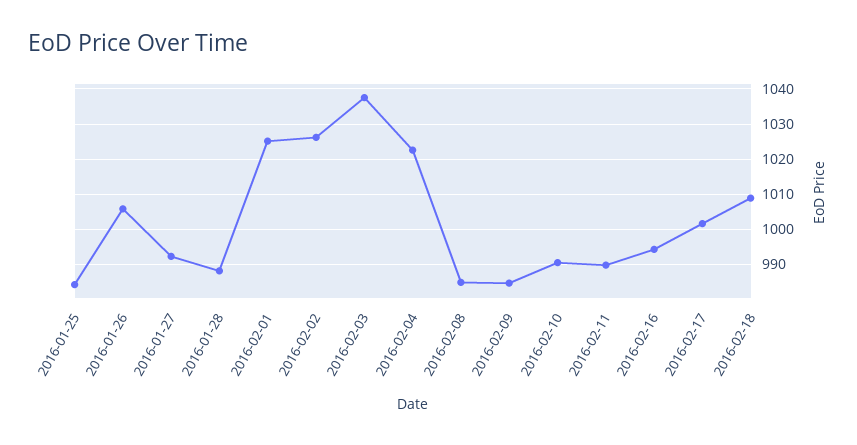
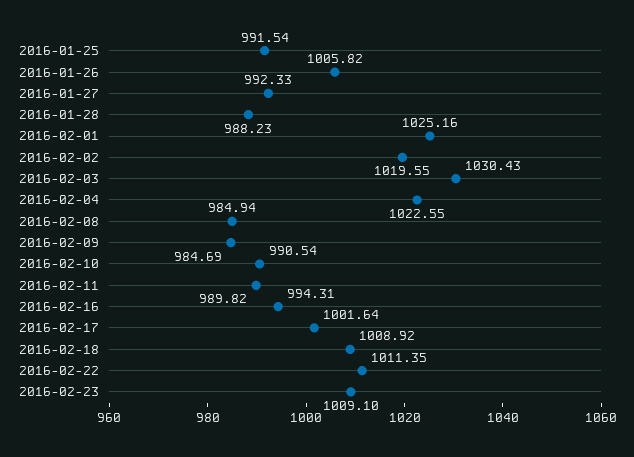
2016-01-25: 984 -> 991.54
2016-02-02: 1026 -> 1019.55
2016-02-03: 1038 -> 1030.43
2016-02-22: none -> 1011.35
2016-02-23: none -> 1009.1

